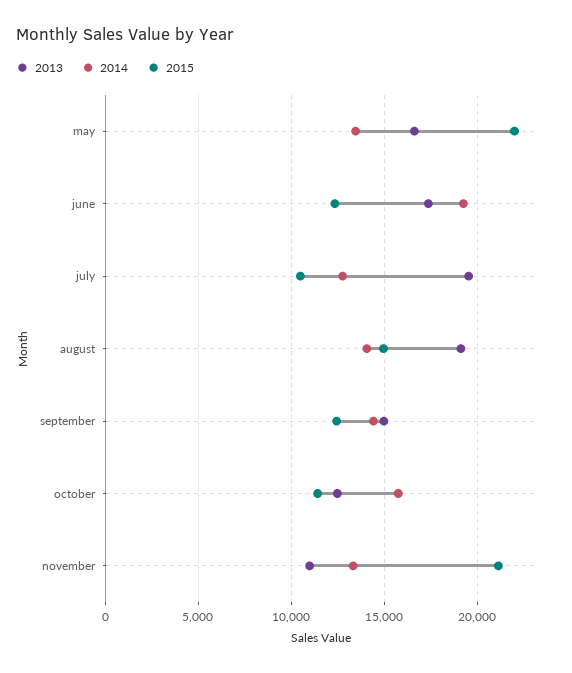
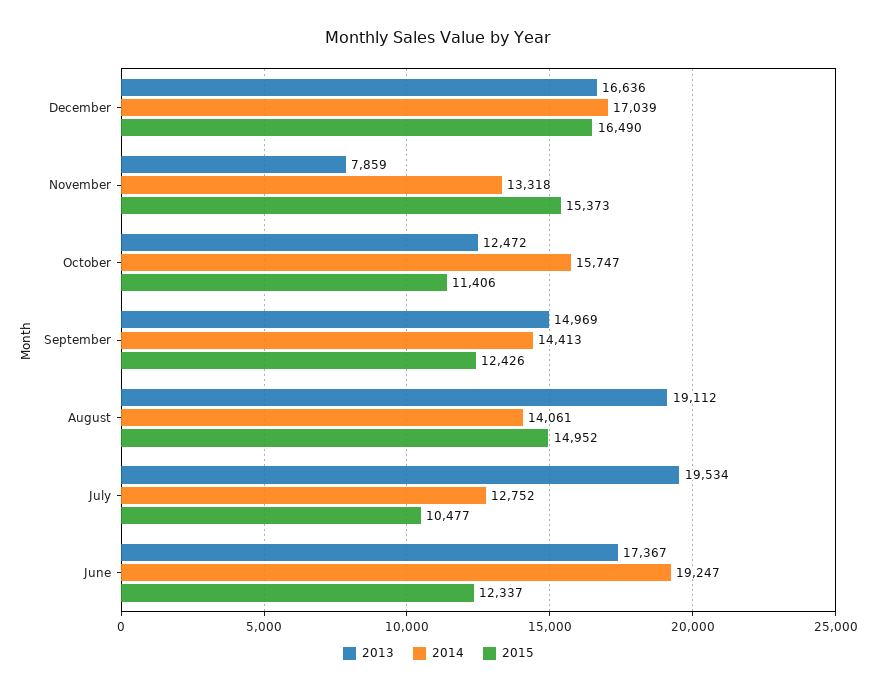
2013, may: 16500 -> none
2014, may: 13500 -> none
2015, may: 22000 -> none
2013, november: 11000 -> 7859
2015, november: 21000 -> 15373
2013, December: none -> 16636
2014, December: none -> 17039
2015, December: none -> 16490

